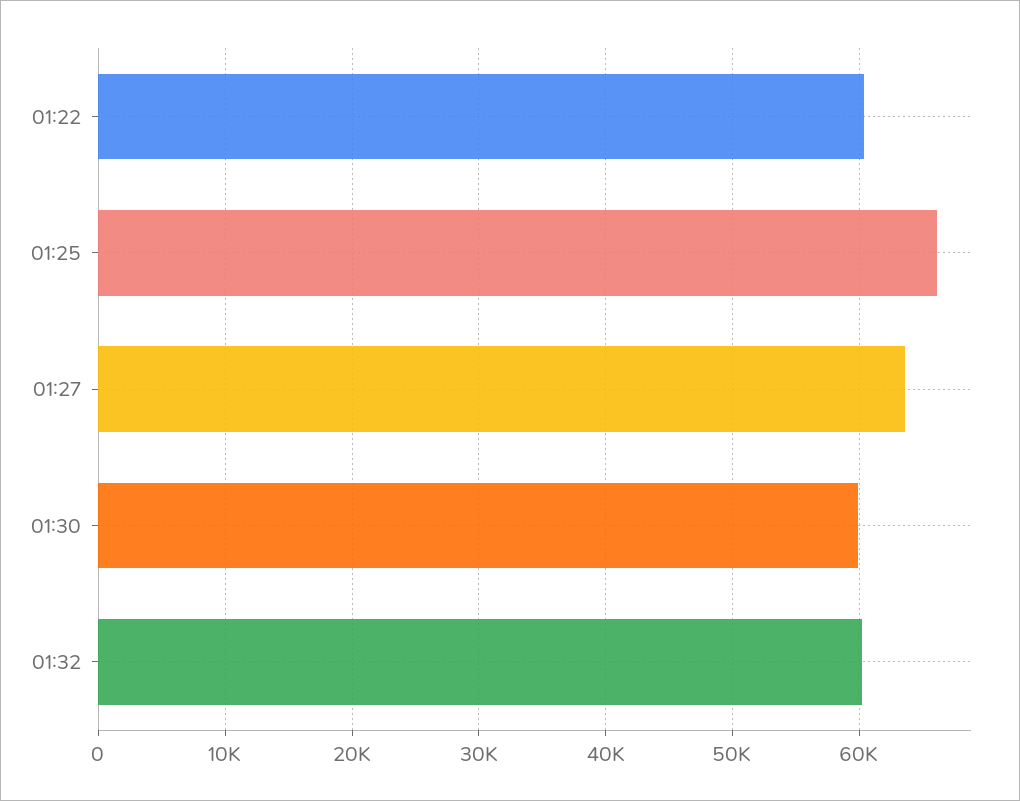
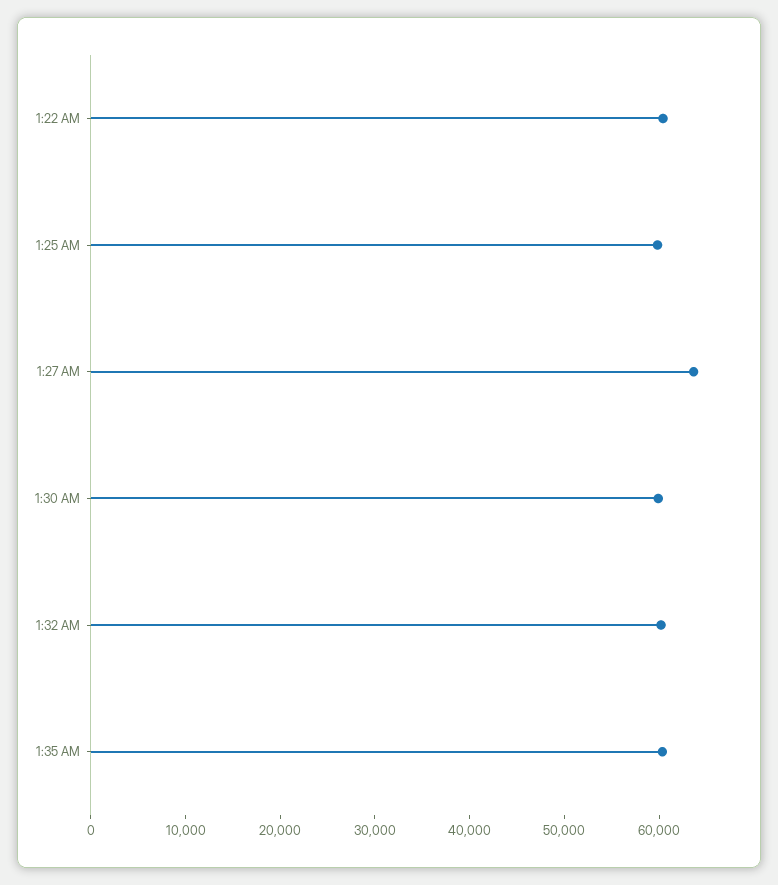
01:25: 66000 -> 60000
1:35 AM: none -> 60000

